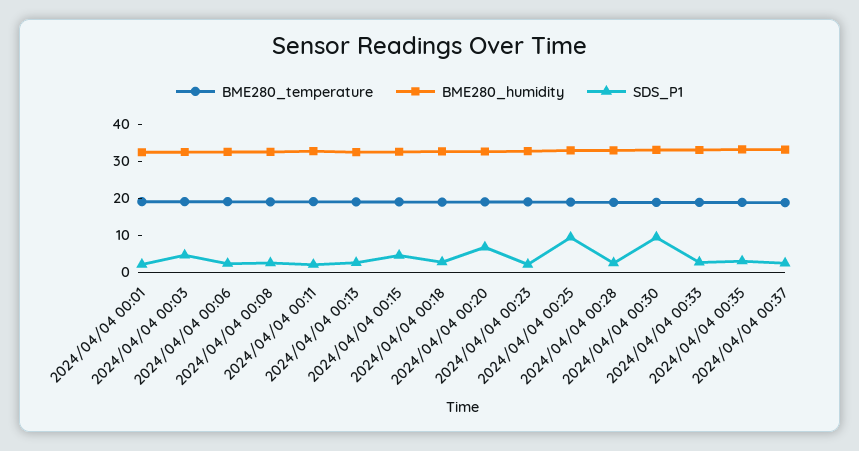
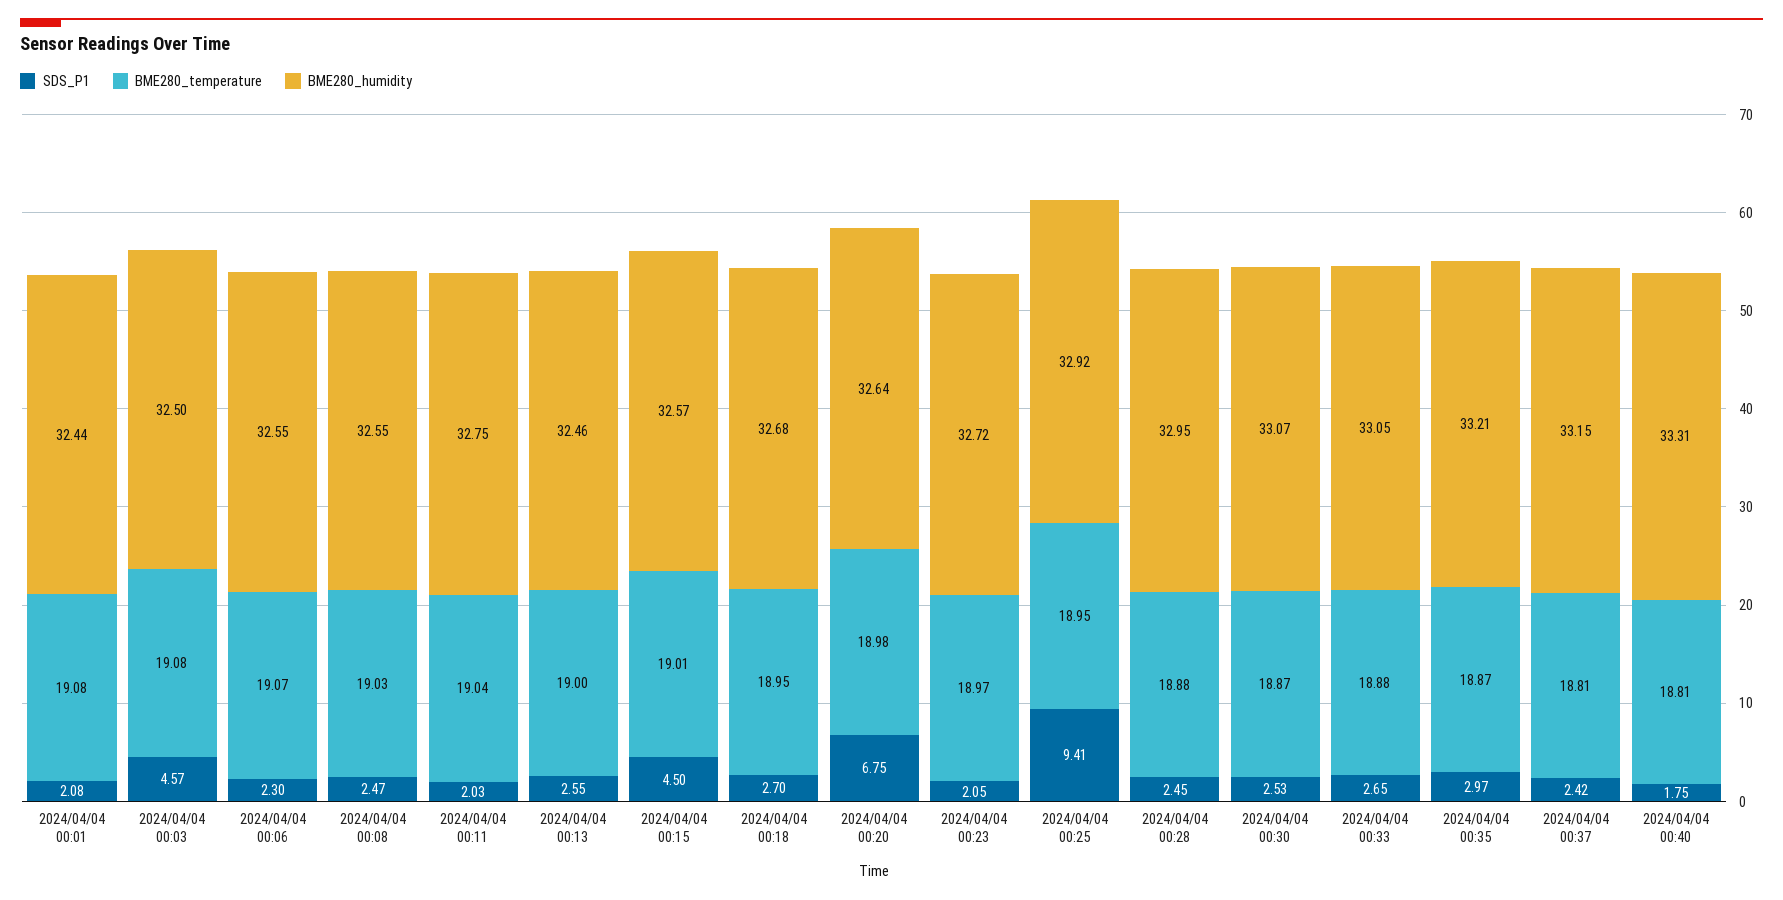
SDS_P1, 2024/04/04 00:30: 10 -> 2.53
SDS_P1, 2024/04/04 00:40: none -> 1.75
BME280_temperature, 2024/04/04 00:40: none -> 18.81
BME280_humidity, 2024/04/04 00:40: none -> 33.31

